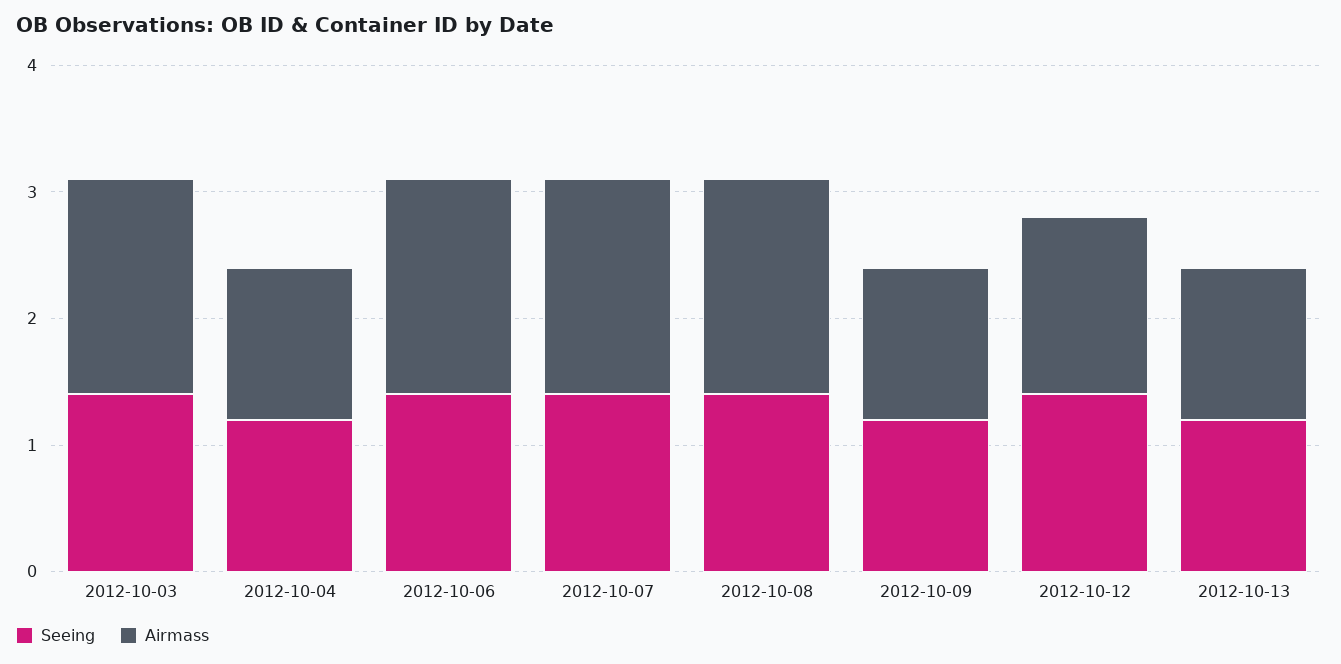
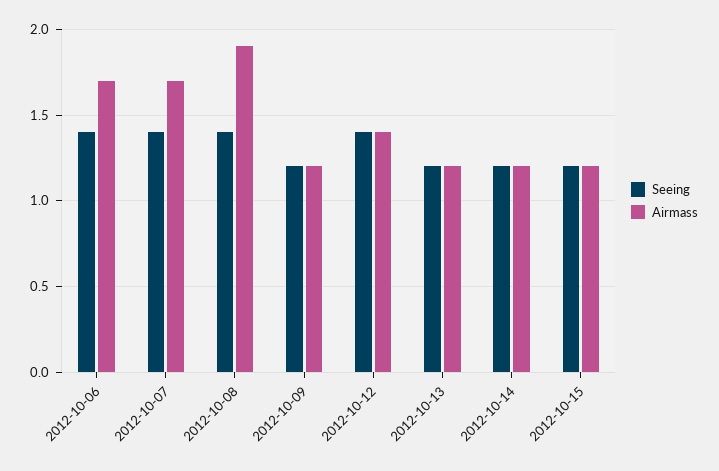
Seeing, 2012-10-03: 1.4 -> none
Airmass, 2012-10-03: 1.7 -> none
Seeing, 2012-10-04: 1.2 -> none
Airmass, 2012-10-04: 1.2 -> none
Airmass, 2012-10-08: 1.7 -> 1.9
Seeing, 2012-10-14: none -> 1.2
Airmass, 2012-10-14: none -> 1.2
Seeing, 2012-10-15: none -> 1.2
Airmass, 2012-10-15: none -> 1.2

